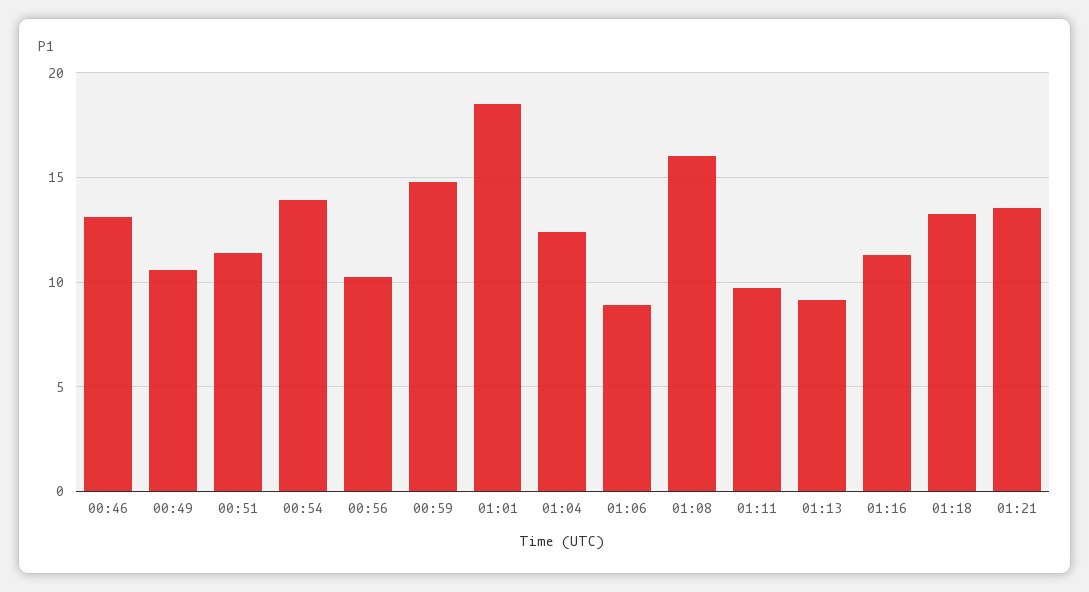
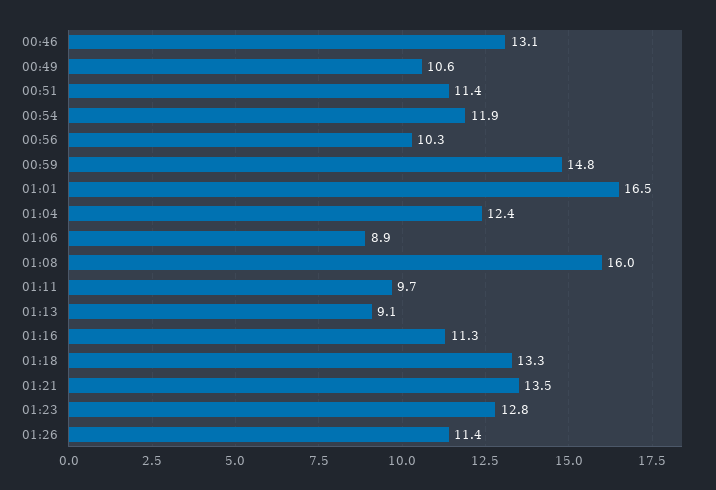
00:54: 14 -> 11.9
01:01: 18.5 -> 16.5
01:23: none -> 12.8
01:26: none -> 11.4

